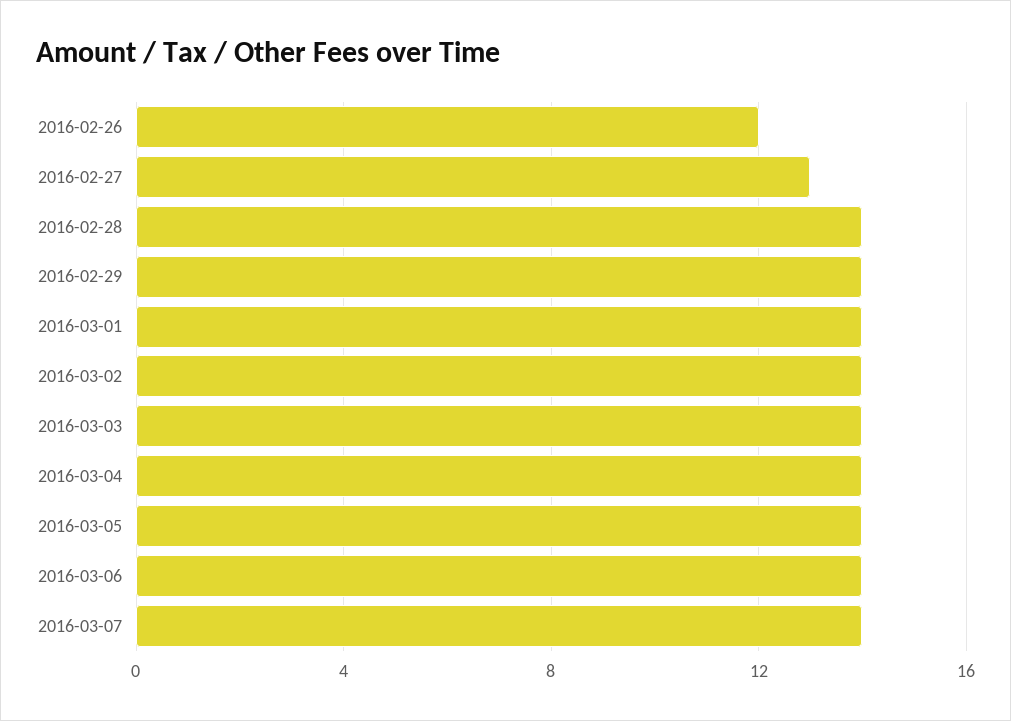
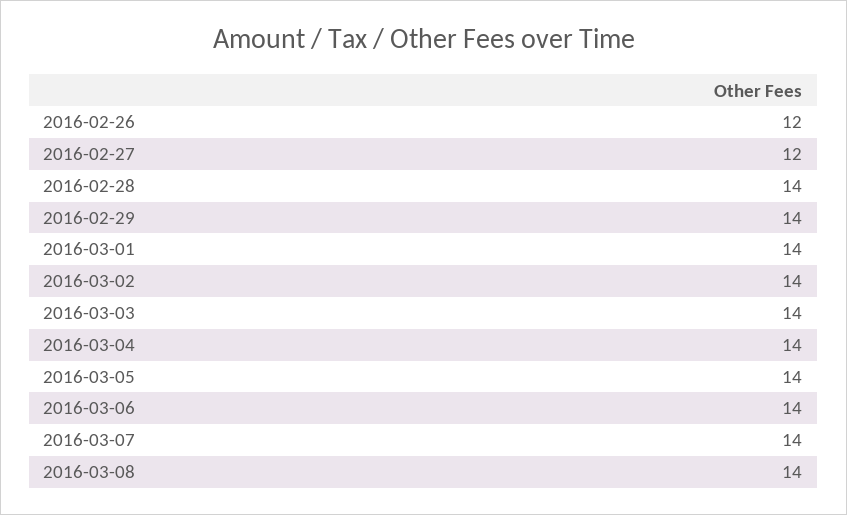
2016-02-27: 13 -> 12
2016-03-08: none -> 14

